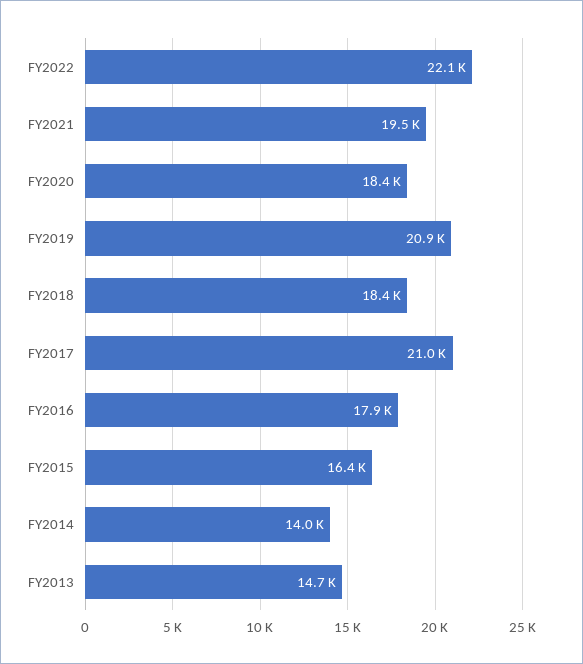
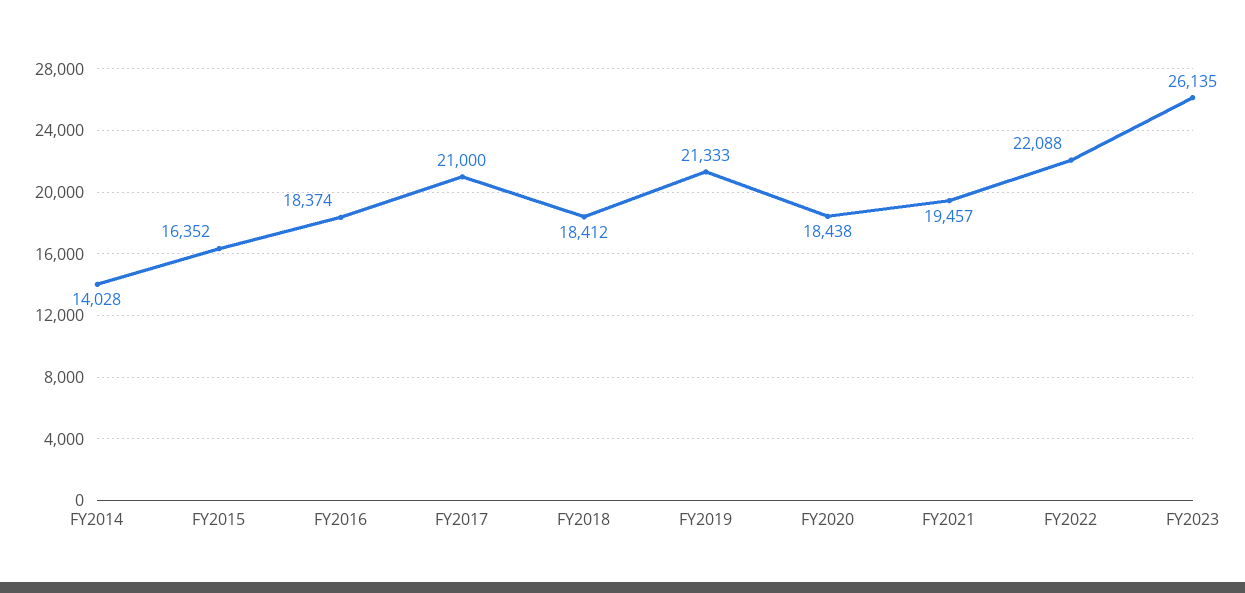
FY2019: 20900 -> 21333
FY2016: 17900 -> 18374
FY2013: 14700 -> none
FY2023: none -> 26135

